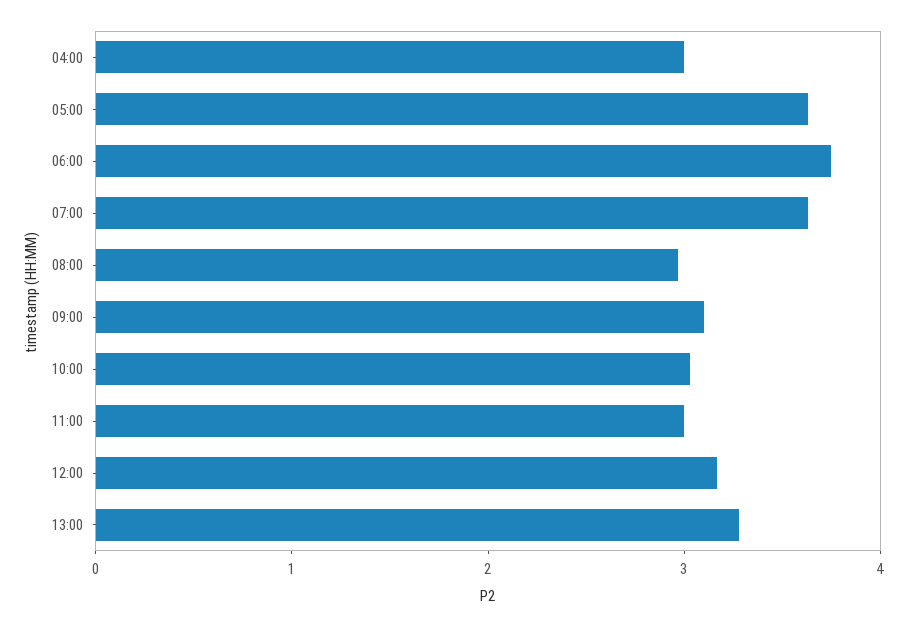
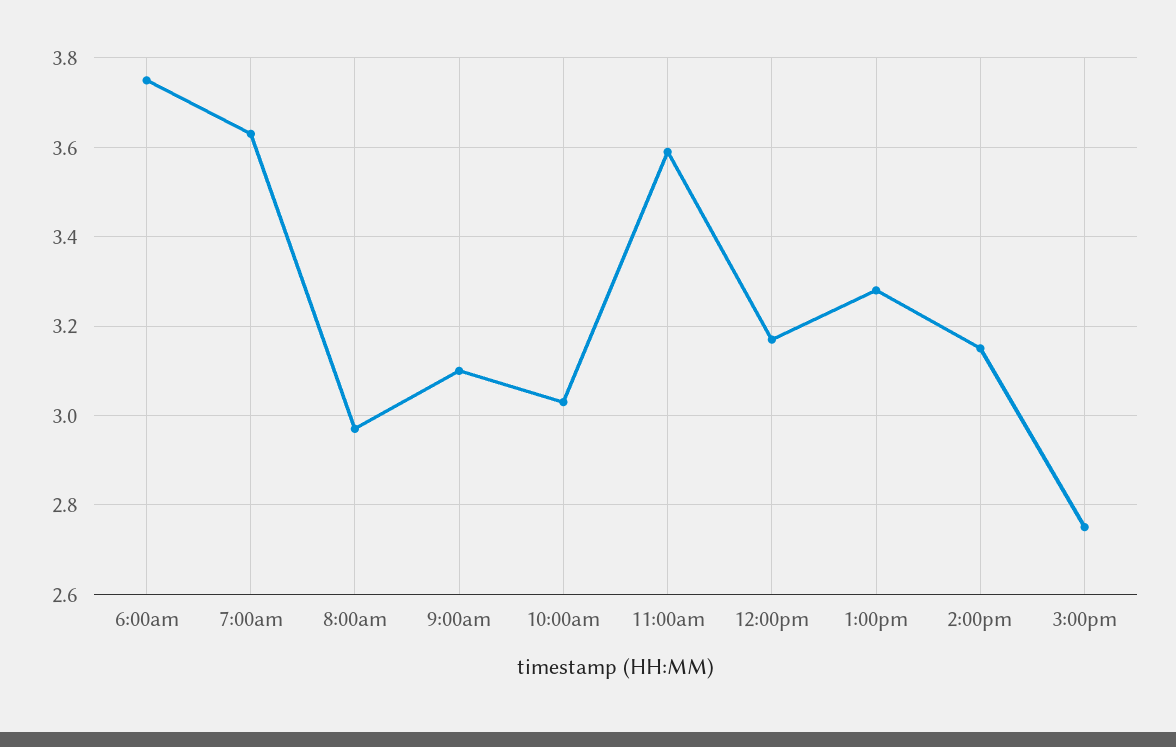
04:00: 3 -> none
05:00: 3.6 -> none
11:00: 3 -> 3.6
2:00pm: none -> 3.15
3:00pm: none -> 2.75

